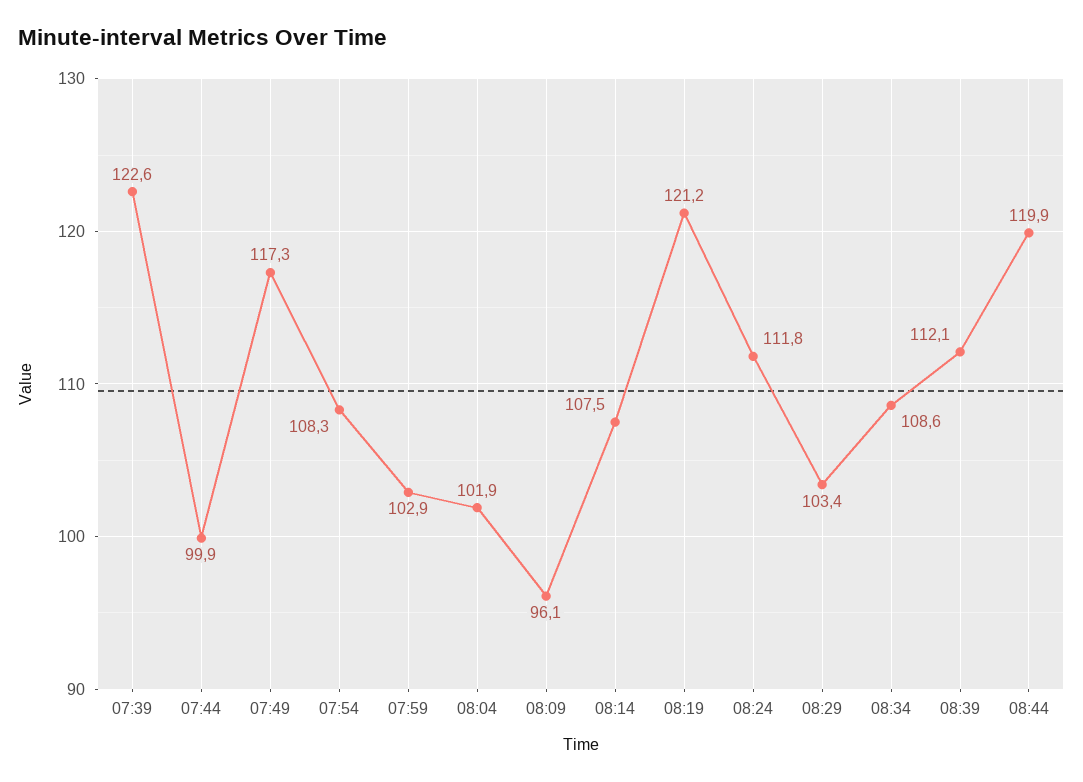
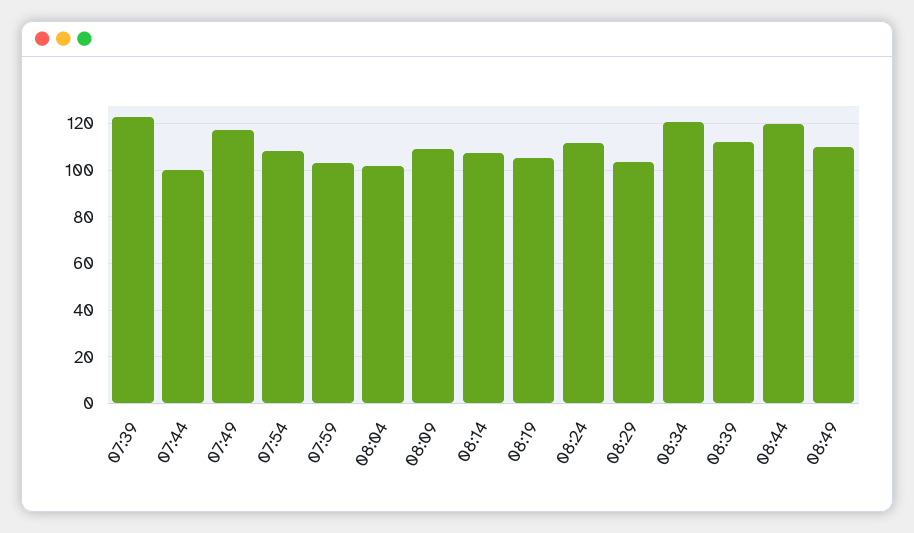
08:09: 96.1 -> 110
08:19: 121.2 -> 105
08:34: 108.6 -> 120
08:49: none -> 110

